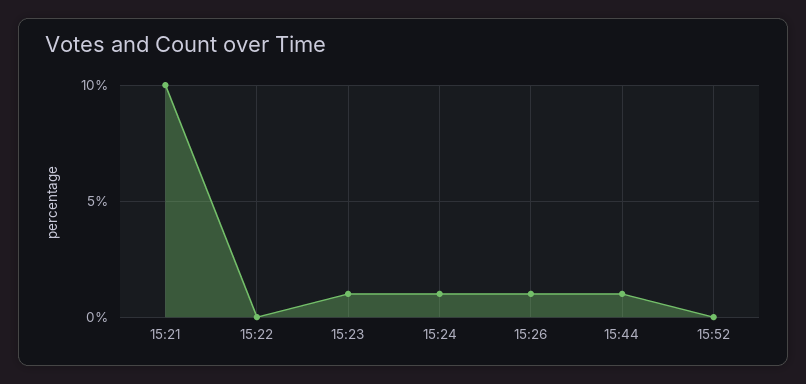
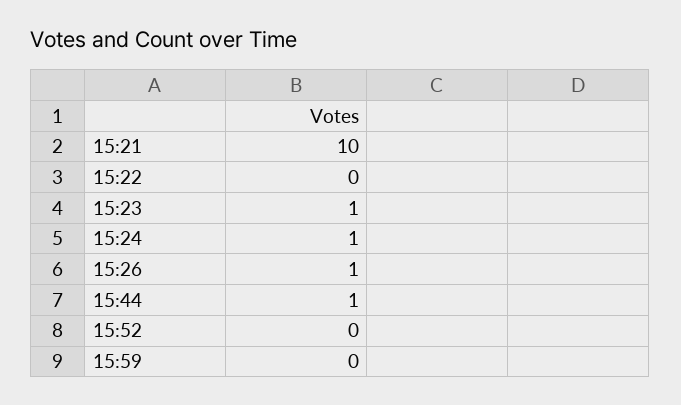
15:59: none -> 0

